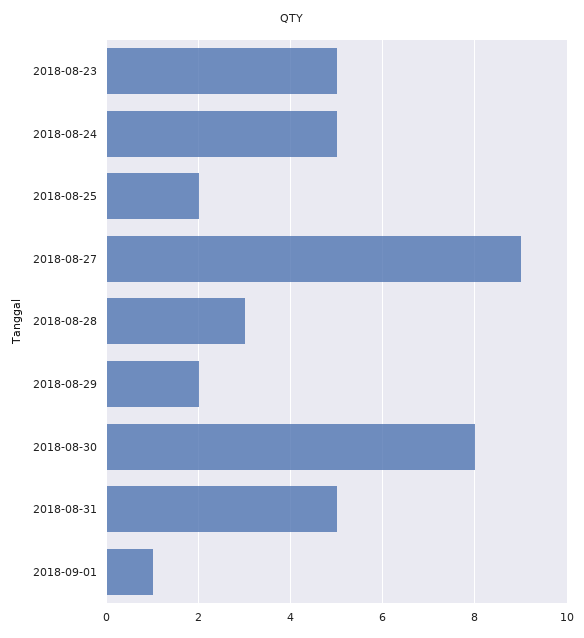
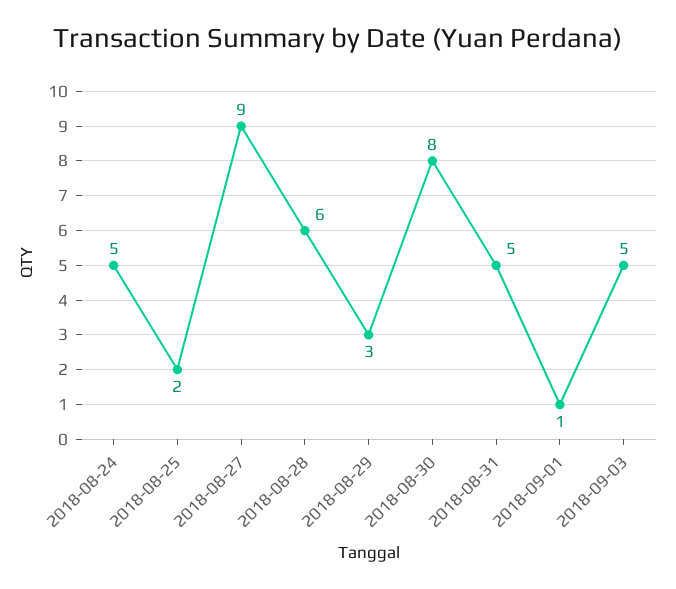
2018-08-23: 5 -> none
2018-08-28: 3 -> 6
2018-08-29: 2 -> 3
2018-09-03: none -> 5

